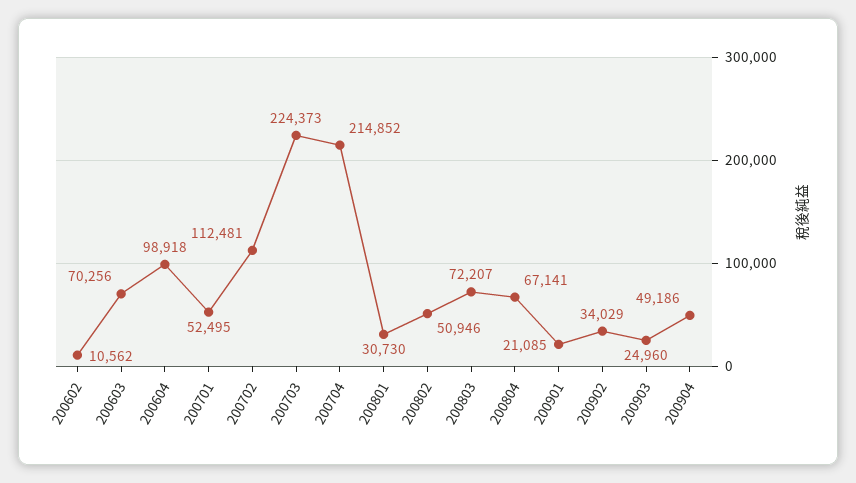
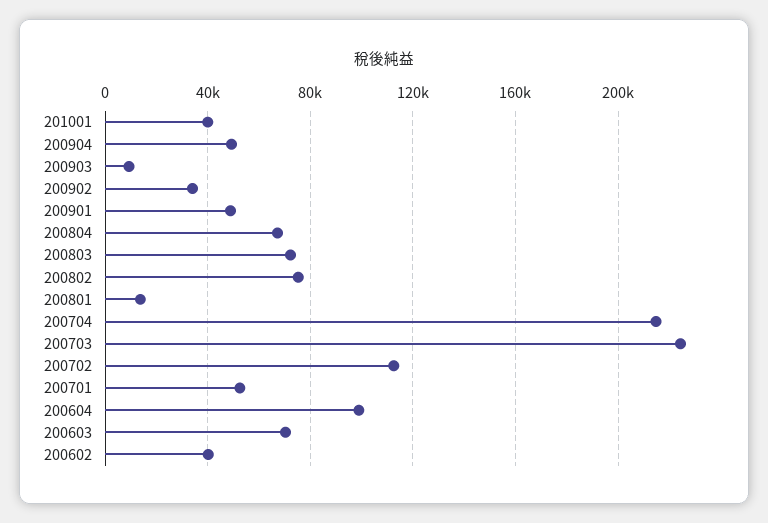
200602: 10562 -> 40000
200801: 30730 -> 15000
200802: 50946 -> 75000
200901: 21085 -> 50000
200903: 24960 -> 10000
201001: none -> 40000

